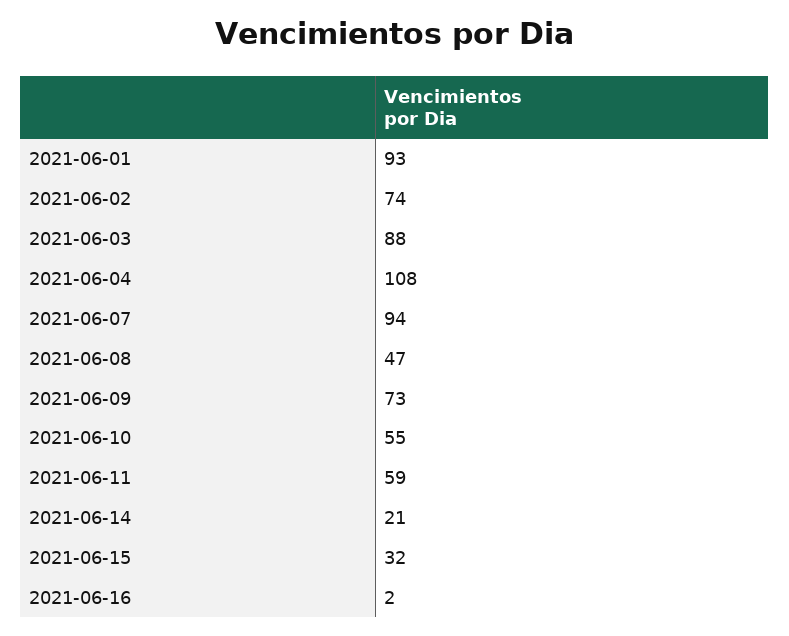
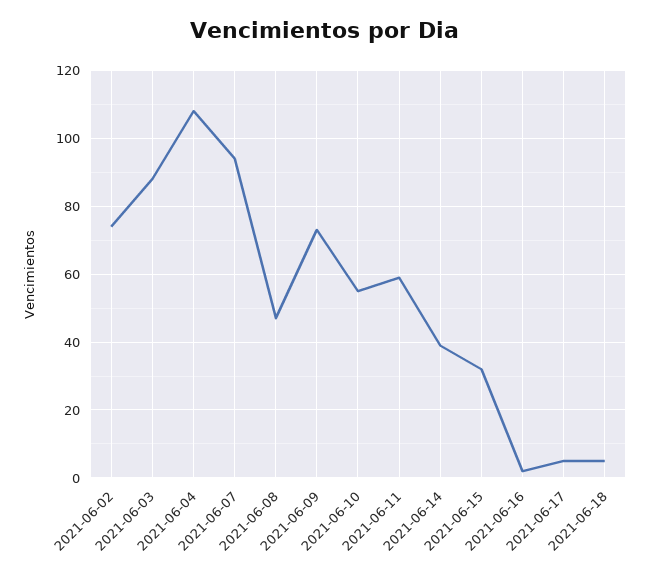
2021-06-01: 93 -> none
2021-06-14: 21 -> 40
2021-06-17: none -> 5
2021-06-18: none -> 5

